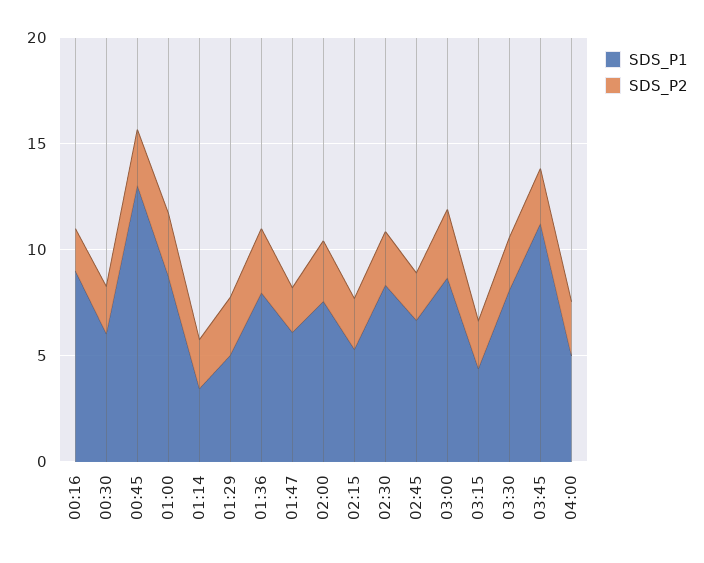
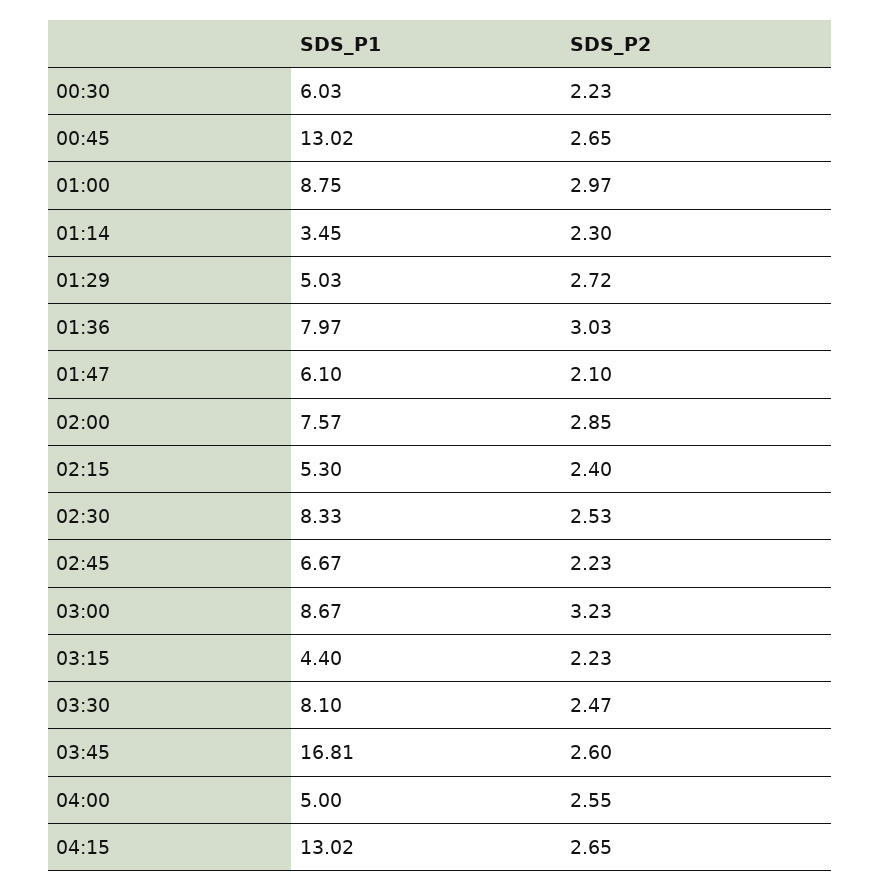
SDS_P1, 00:16: 9 -> none
SDS_P2, 00:16: 2 -> none
SDS_P1, 03:45: 11 -> 16.81
SDS_P1, 04:15: none -> 13.02
SDS_P2, 04:15: none -> 2.65

